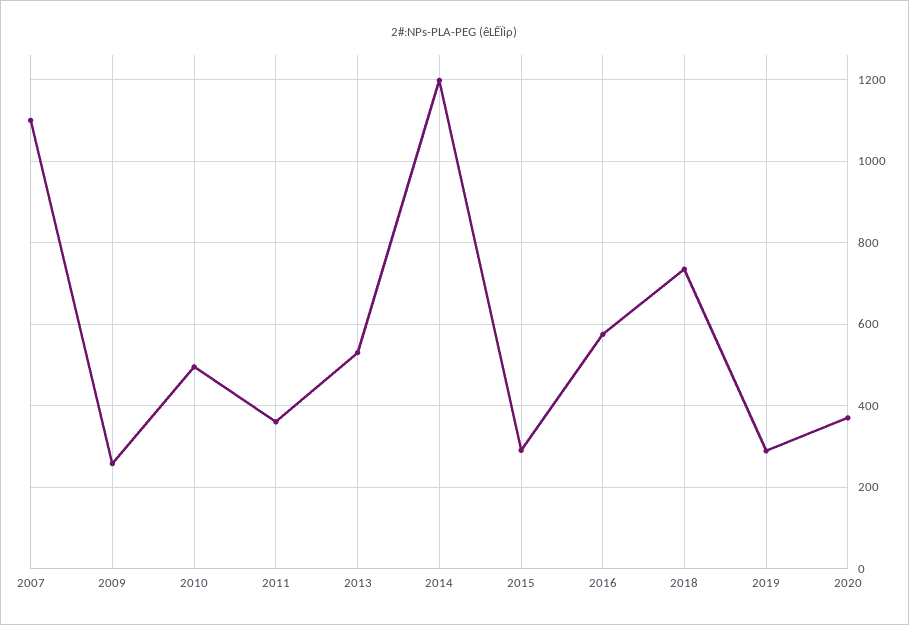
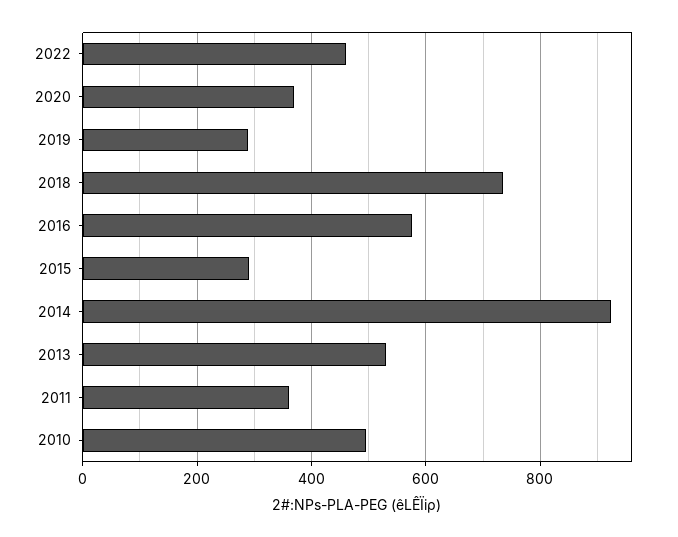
2007: 1100 -> none
2009: 260 -> none
2014: 1200 -> 920
2022: none -> 460

